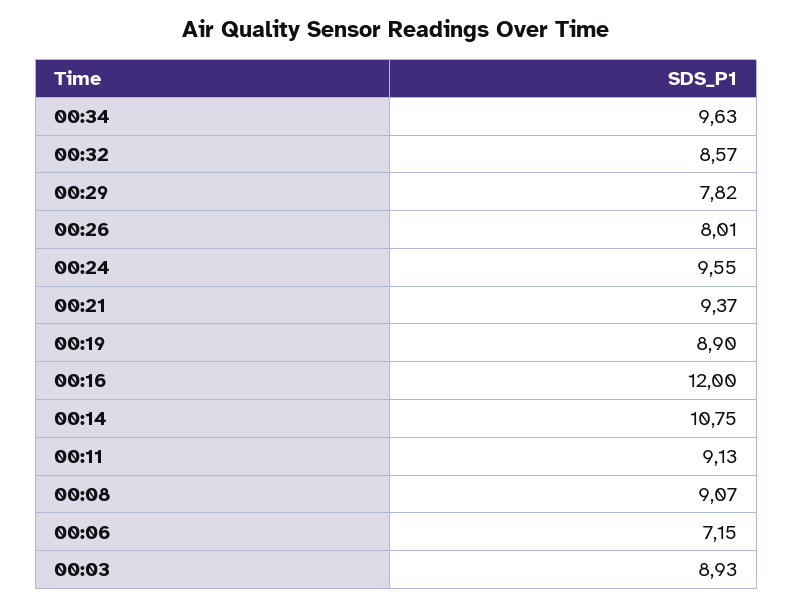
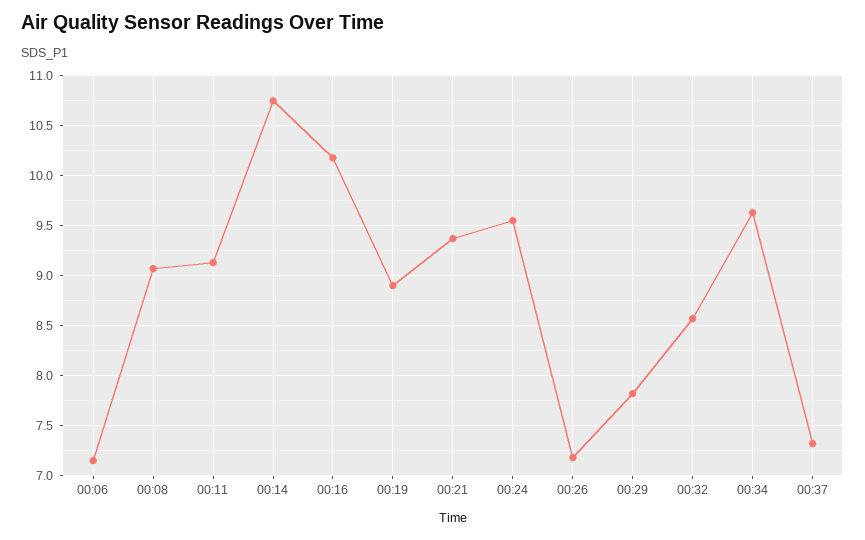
00:26: 8.01 -> 7.2
00:16: 12 -> 10.2
00:03: 8.93 -> none
00:37: none -> 7.3

